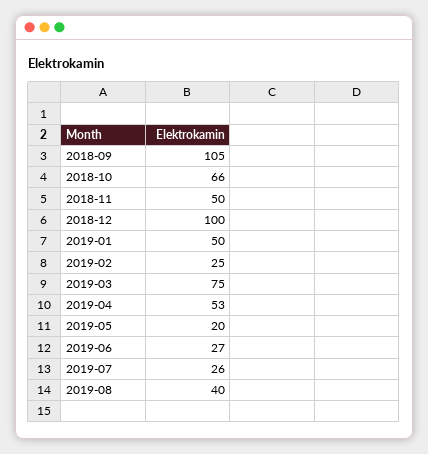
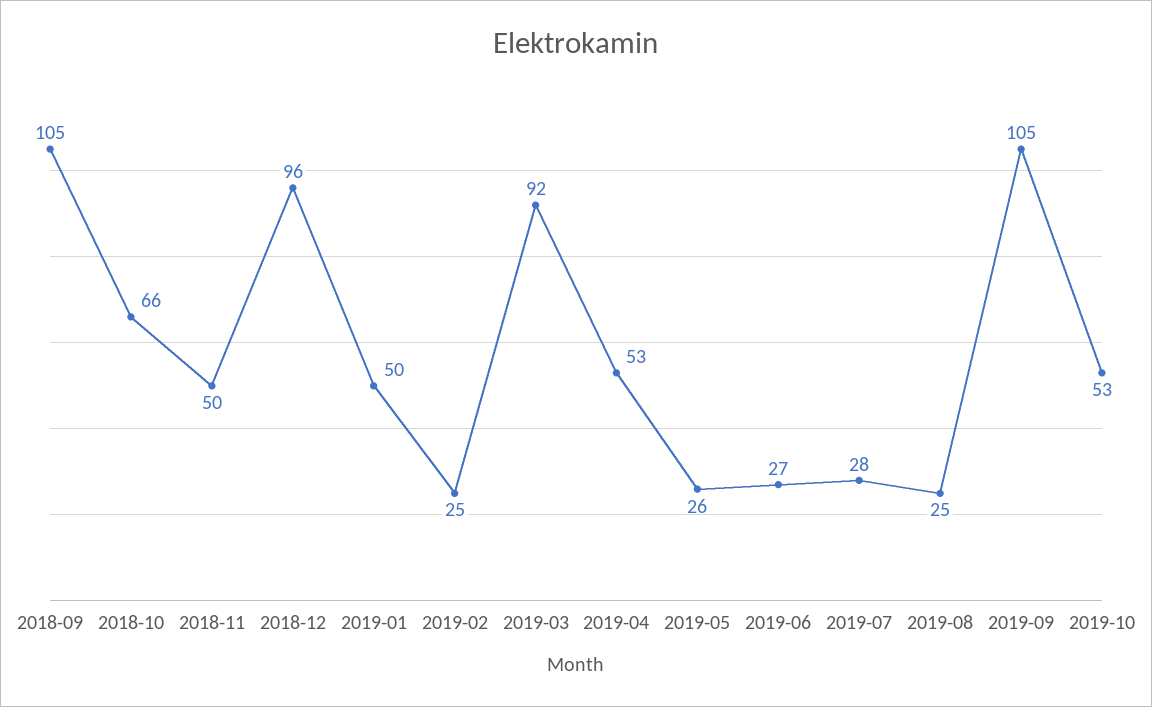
2018-12: 100 -> 96
2019-03: 75 -> 92
2019-05: 20 -> 26
2019-07: 26 -> 28
2019-08: 40 -> 25
2019-09: none -> 105
2019-10: none -> 53

